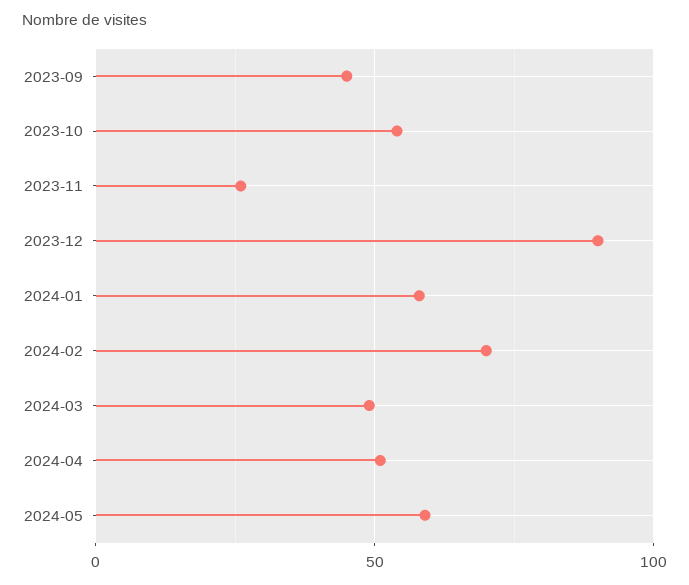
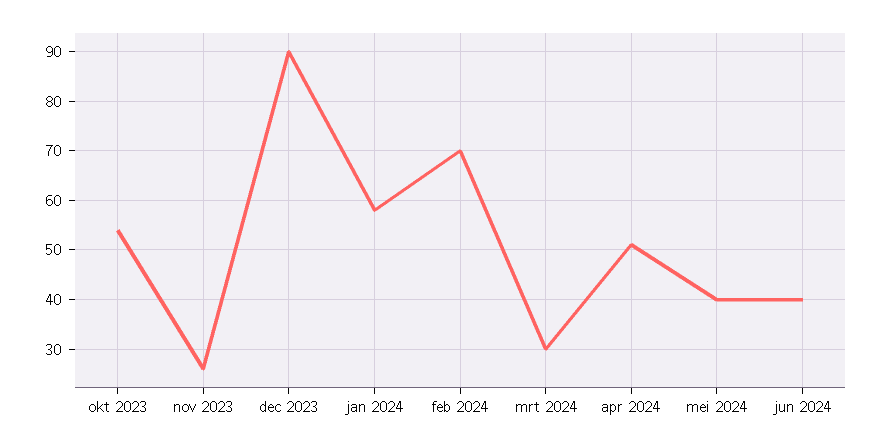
2023-09: 45 -> none
2024-03: 50 -> 30
2024-05: 60 -> 40
jun 2024: none -> 40

